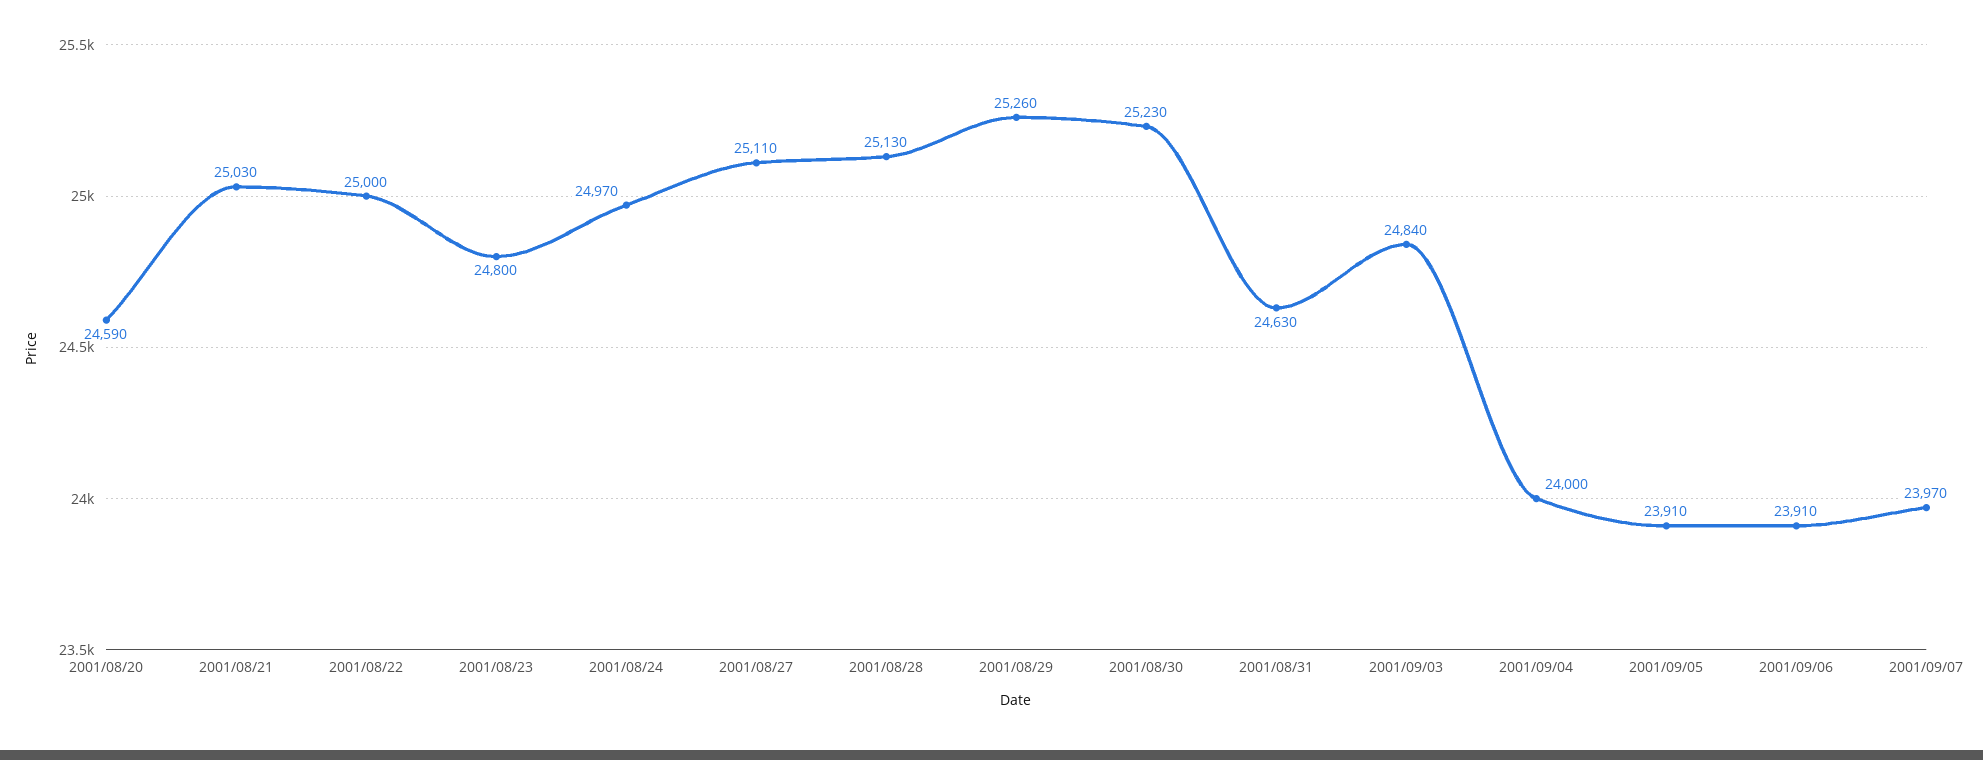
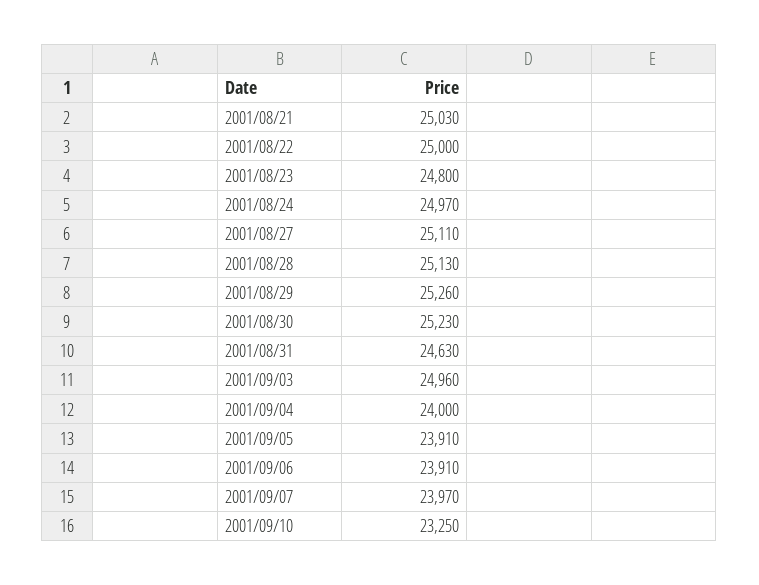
2001/08/20: 24590 -> none
2001/09/03: 24840 -> 24960
2001/09/10: none -> 23250

